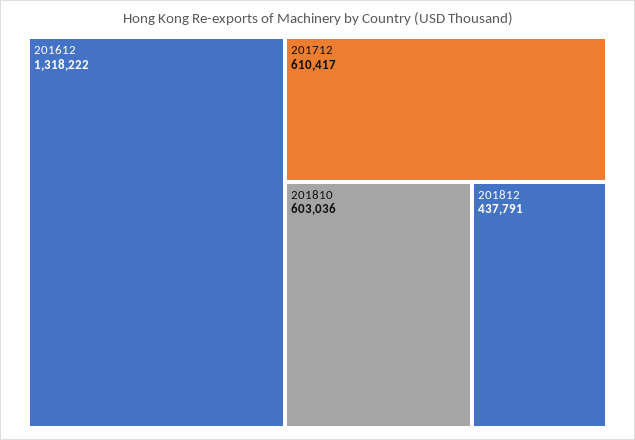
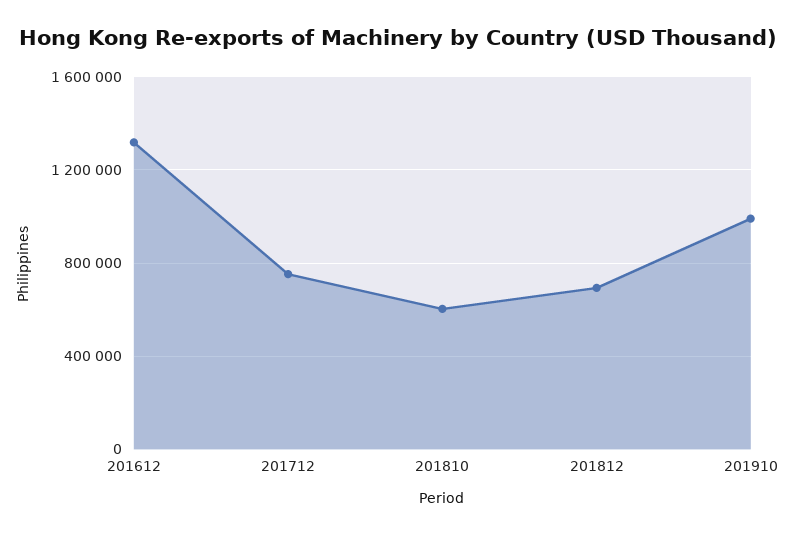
201712: 610417 -> 750000
201812: 437791 -> 700000
201910: none -> 1000000

